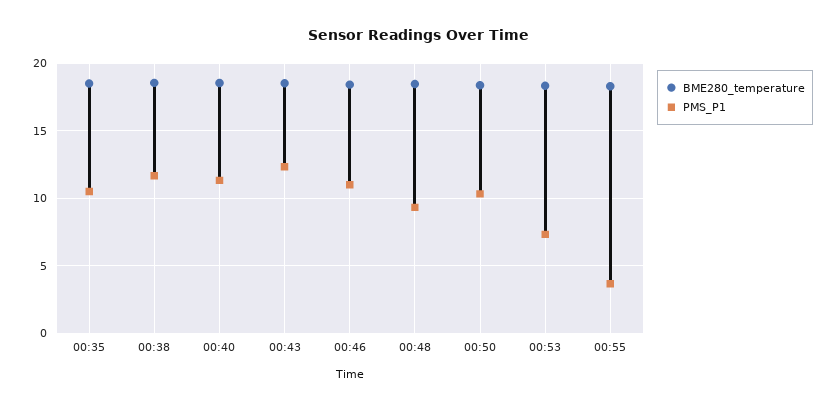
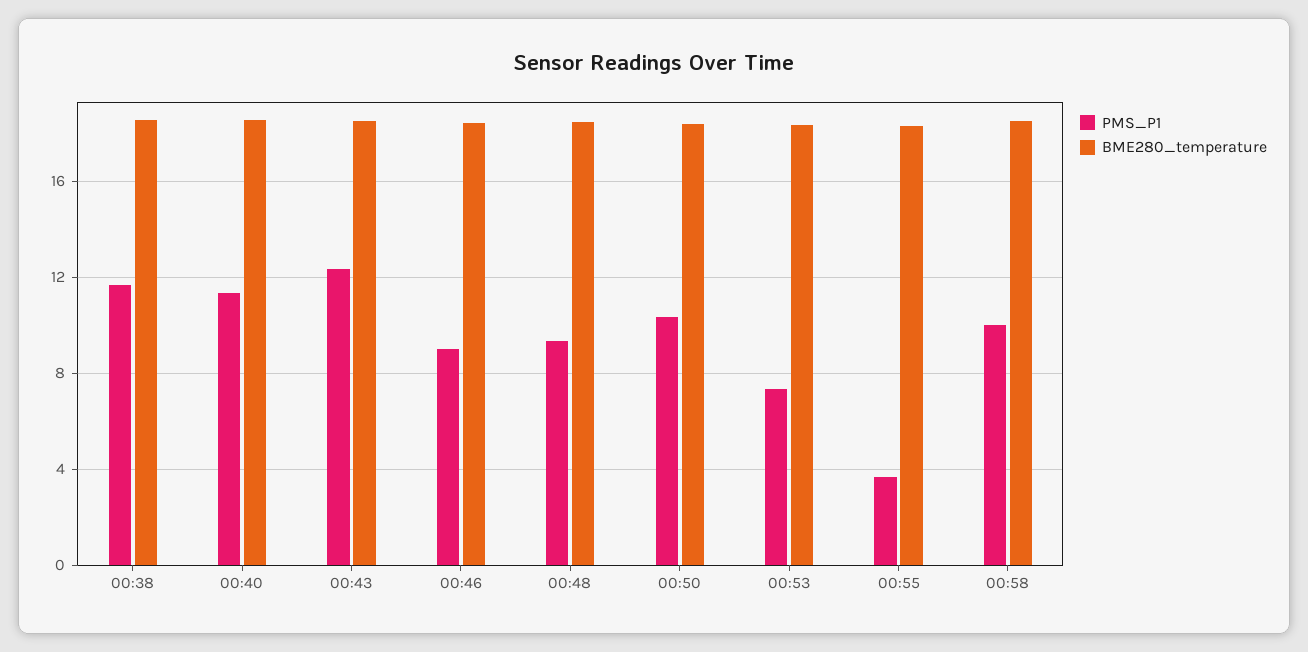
BME280_temperature, 00:35: 18.5 -> none
PMS_P1, 00:35: 10.5 -> none
PMS_P1, 00:46: 11 -> 9
PMS_P1, 00:58: none -> 10
BME280_temperature, 00:58: none -> 18.5

